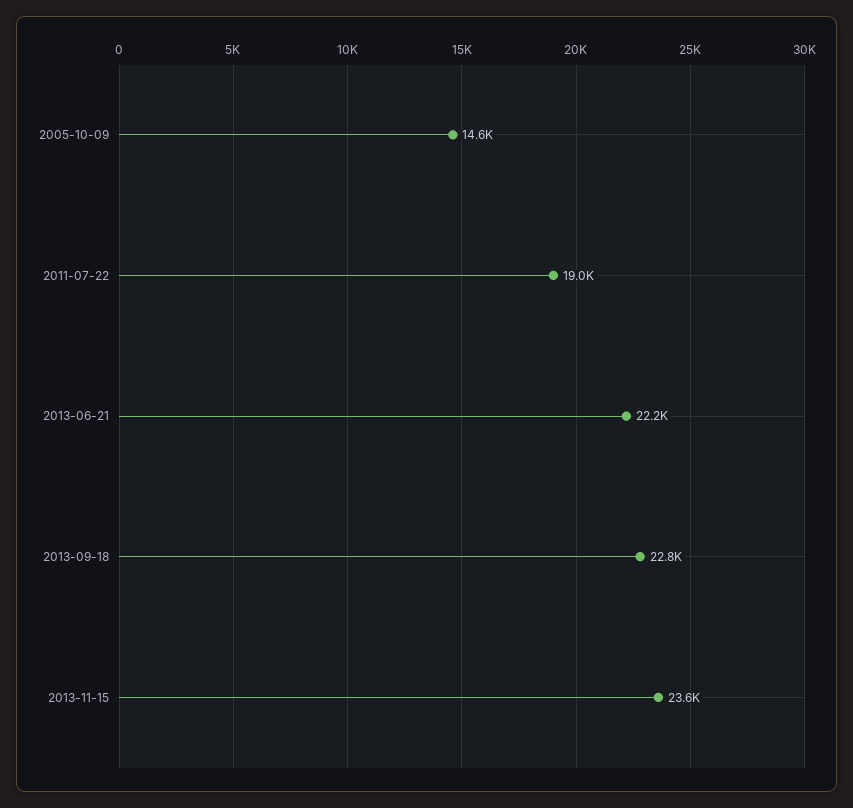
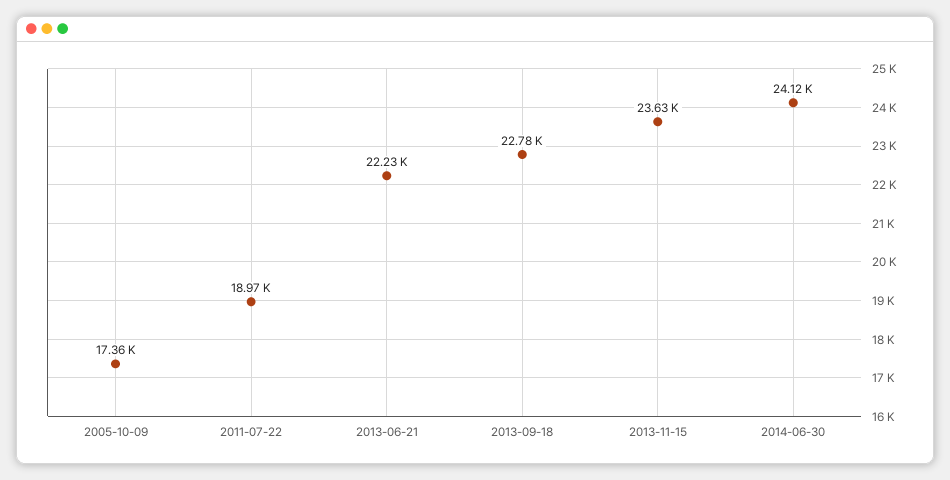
2005-10-09: 14600 -> 17360
2014-06-30: none -> 24120

